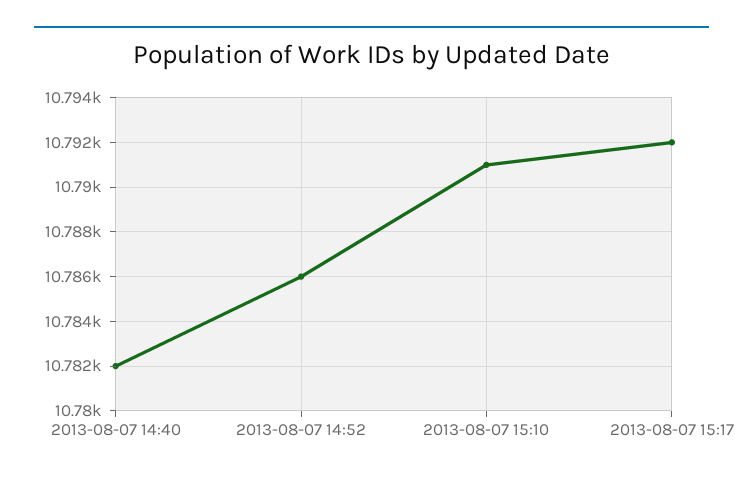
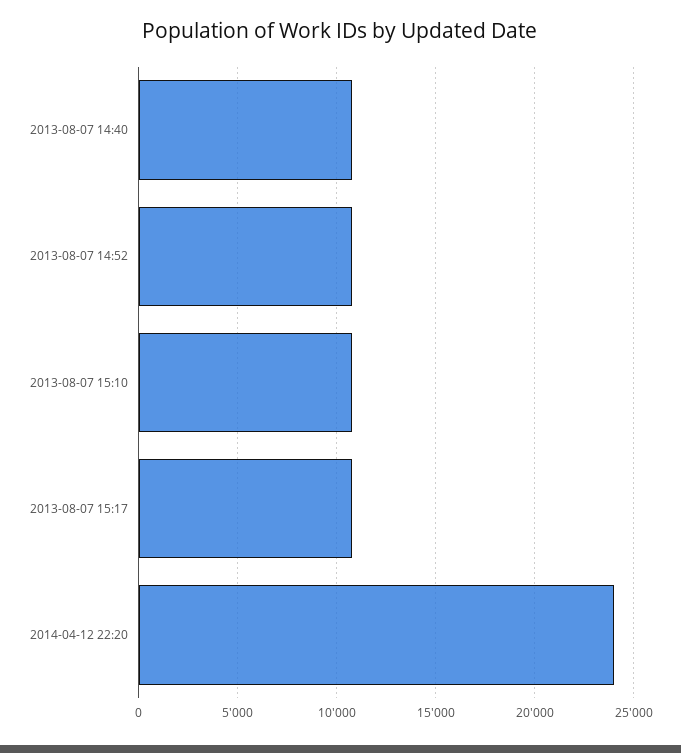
2014-04-12 22:20: none -> 24000

